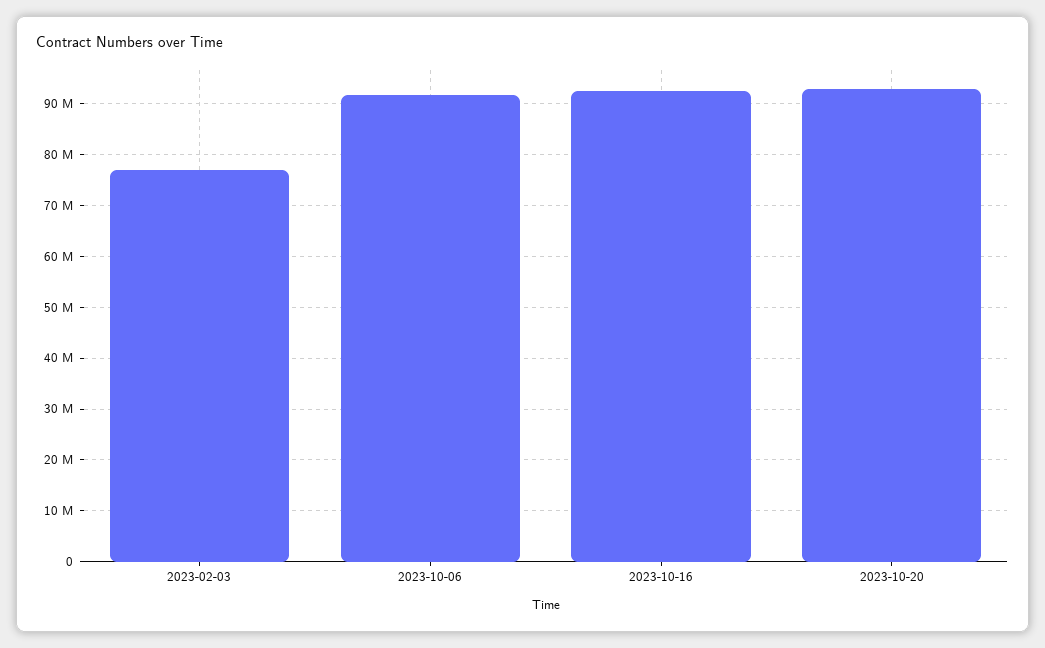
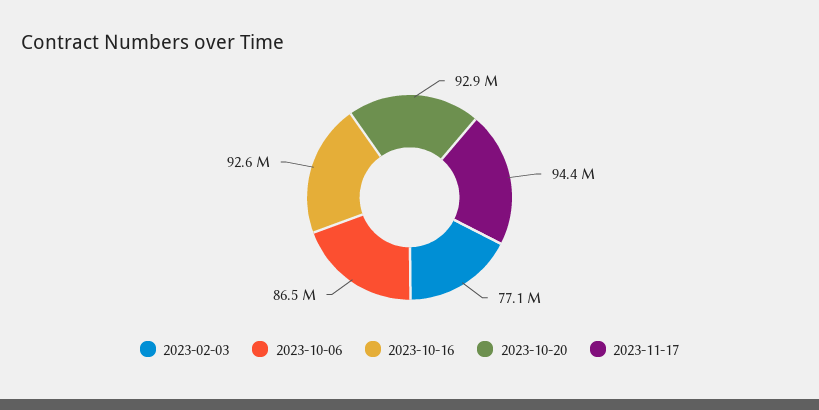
2023-10-06: 92000000 -> 86500000
2023-11-17: none -> 94400000

